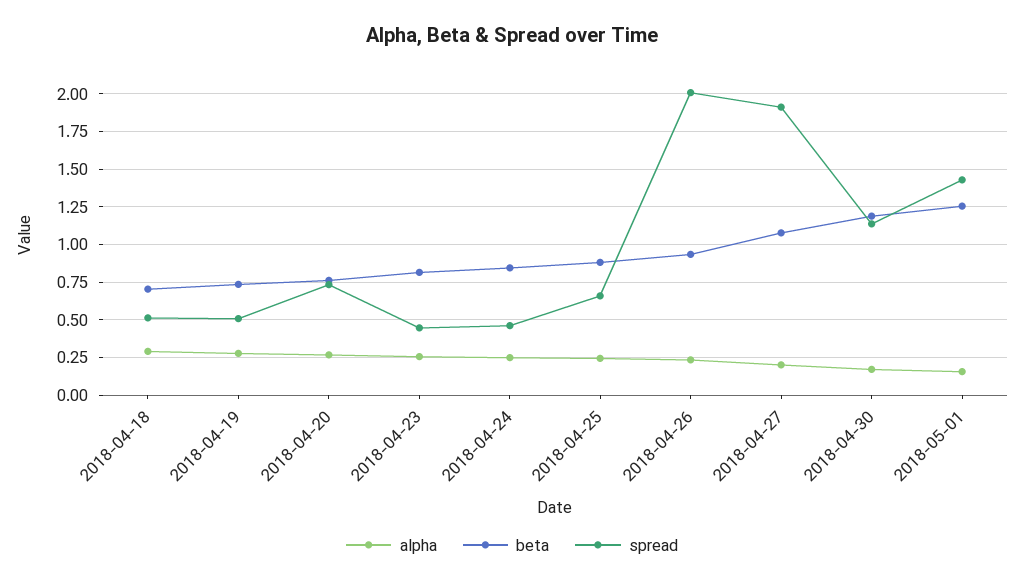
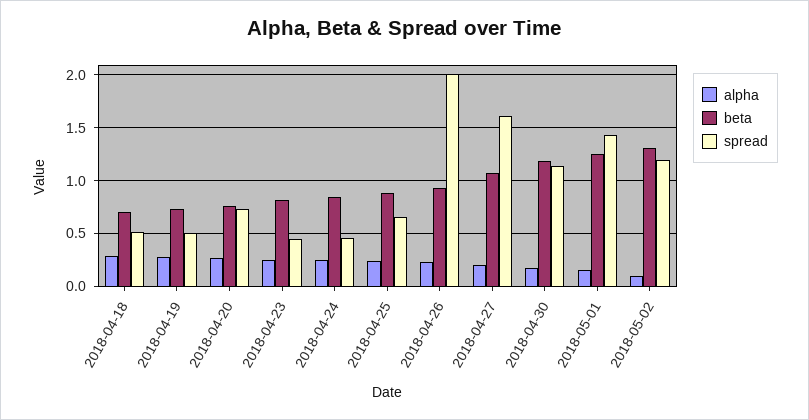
spread, 2018-04-27: 1.9 -> 1.6
alpha, 2018-05-02: none -> 0.1
beta, 2018-05-02: none -> 1.3
spread, 2018-05-02: none -> 1.2

